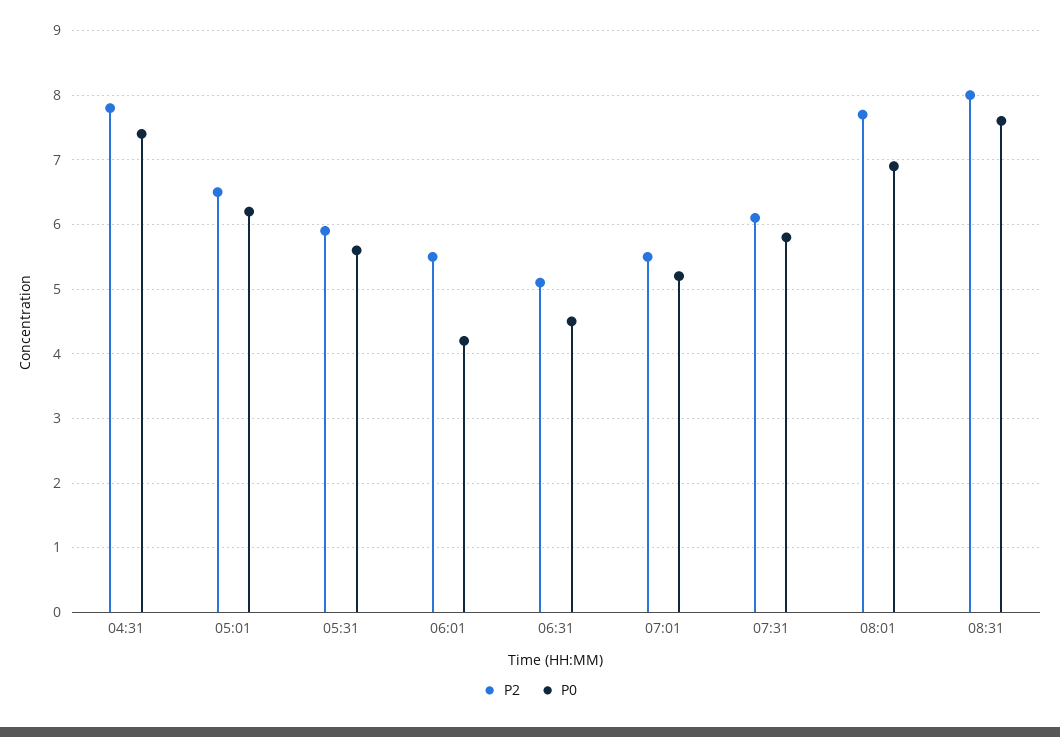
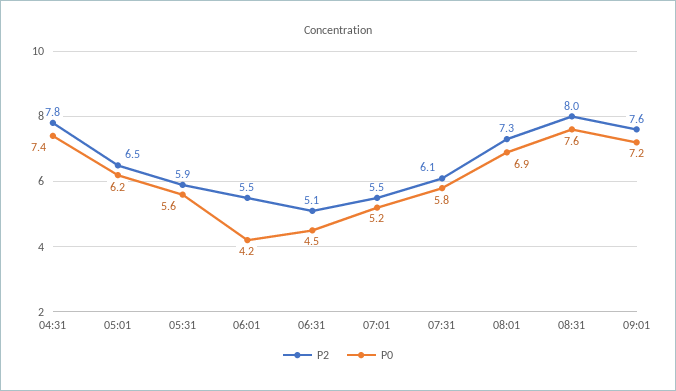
P2, 08:01: 7.7 -> 7.3
P2, 09:01: none -> 7.6
P0, 09:01: none -> 7.2

